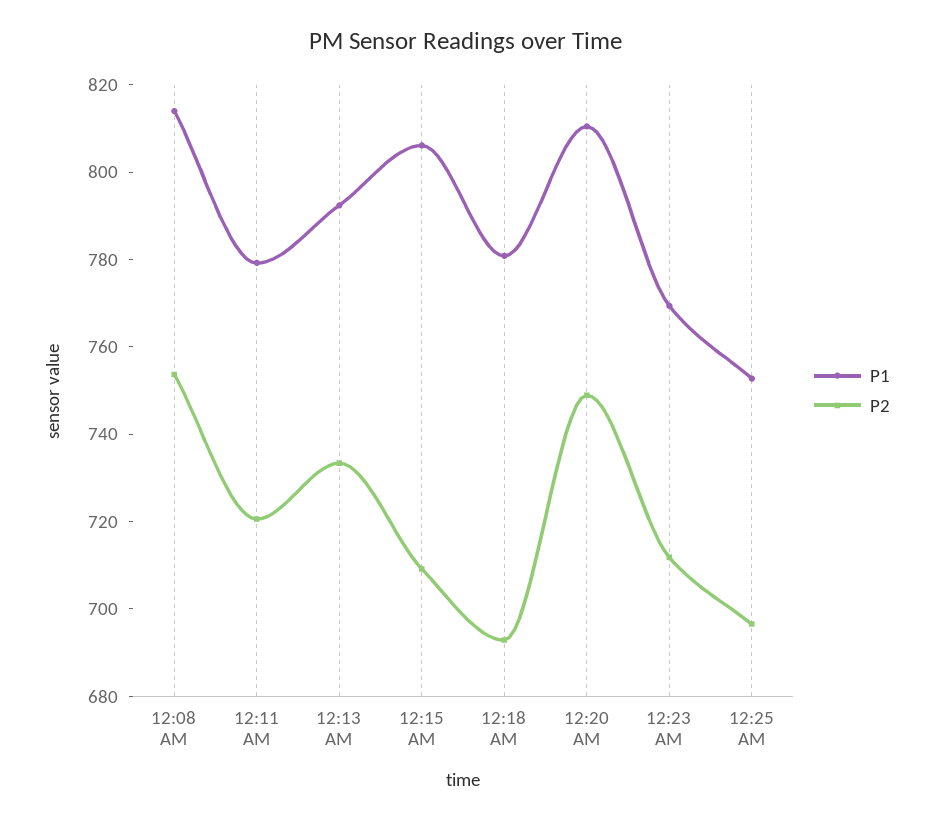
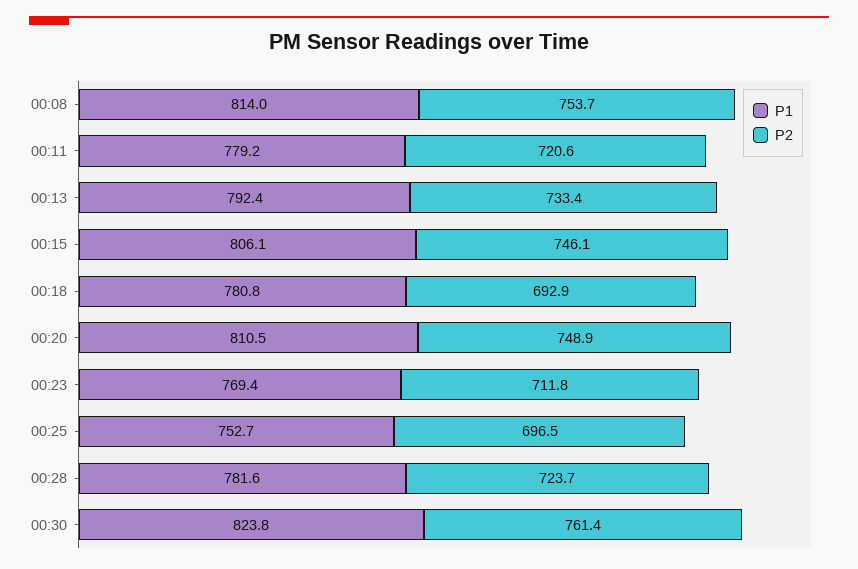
P2, 12:15 AM: 710 -> 746.1
P1, 00:28: none -> 781.6
P2, 00:28: none -> 723.7
P1, 00:30: none -> 823.8
P2, 00:30: none -> 761.4

